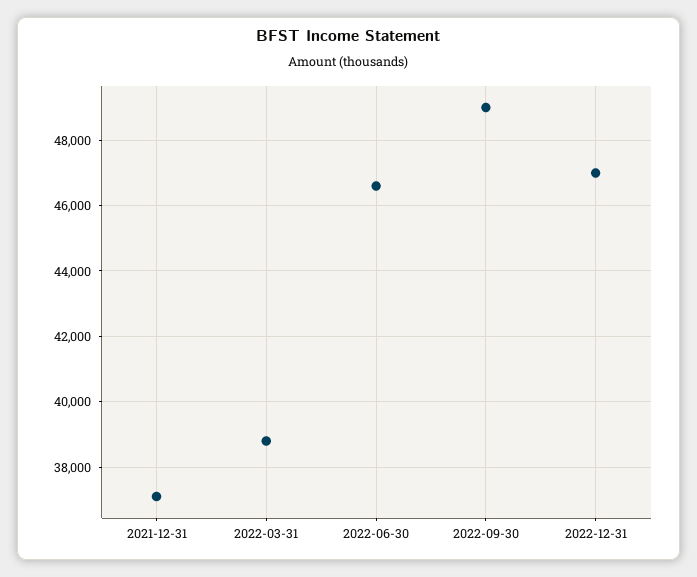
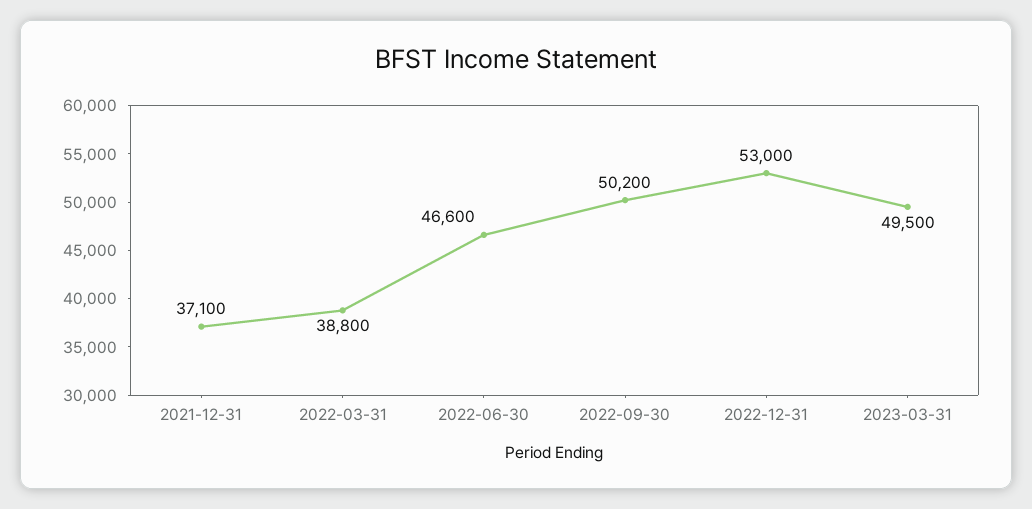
2022-09-30: 49000 -> 50200
2022-12-31: 47000 -> 53000
2023-03-31: none -> 49500

